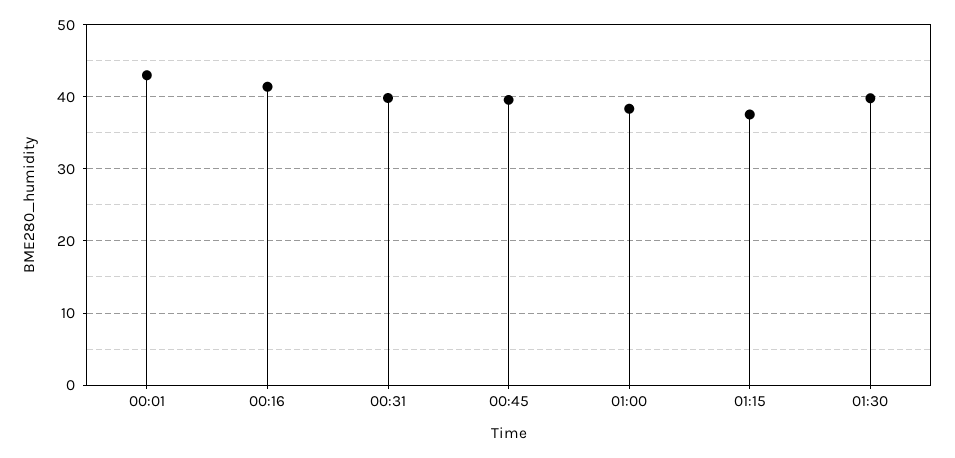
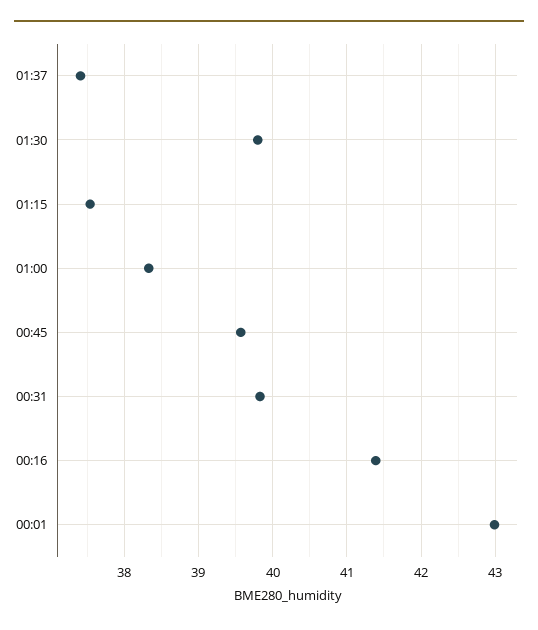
01:37: none -> 37.4

